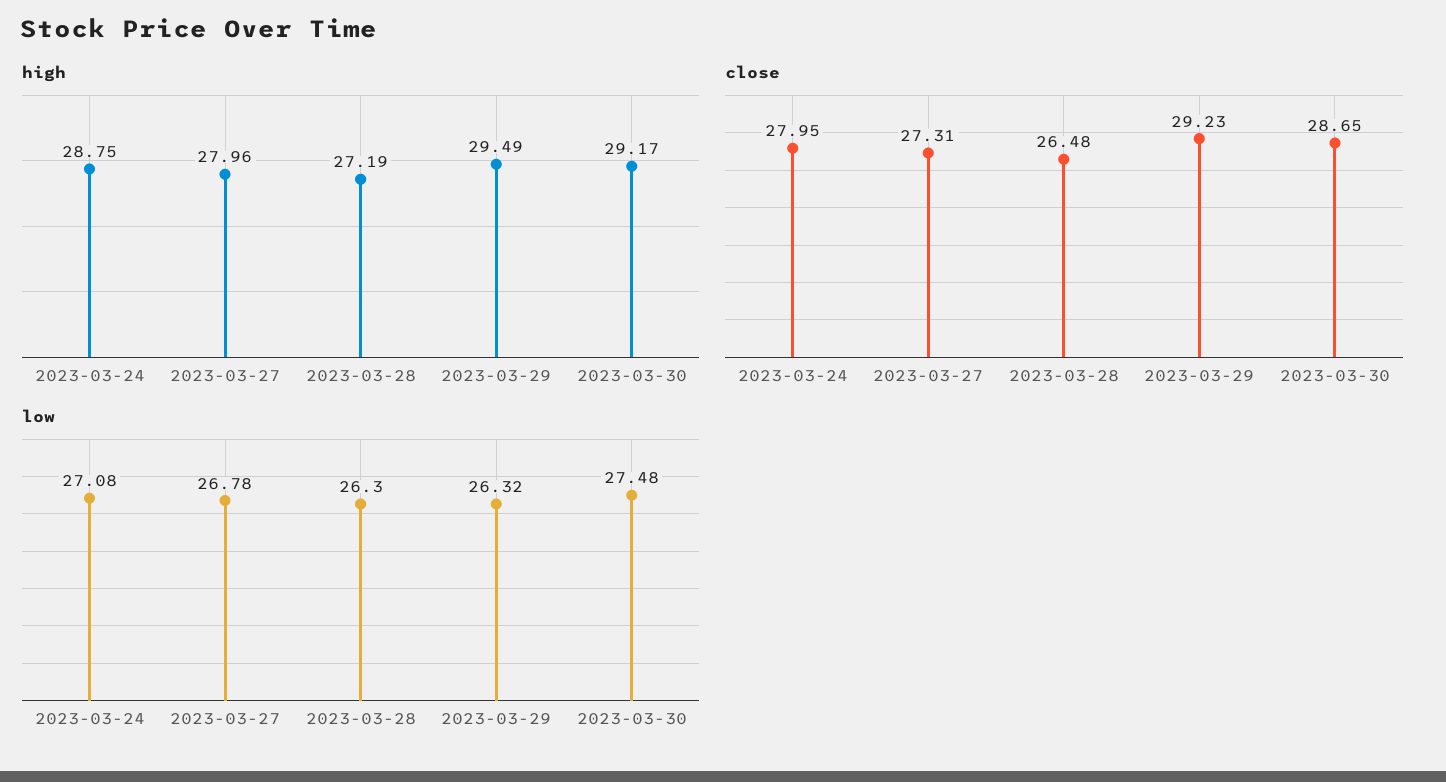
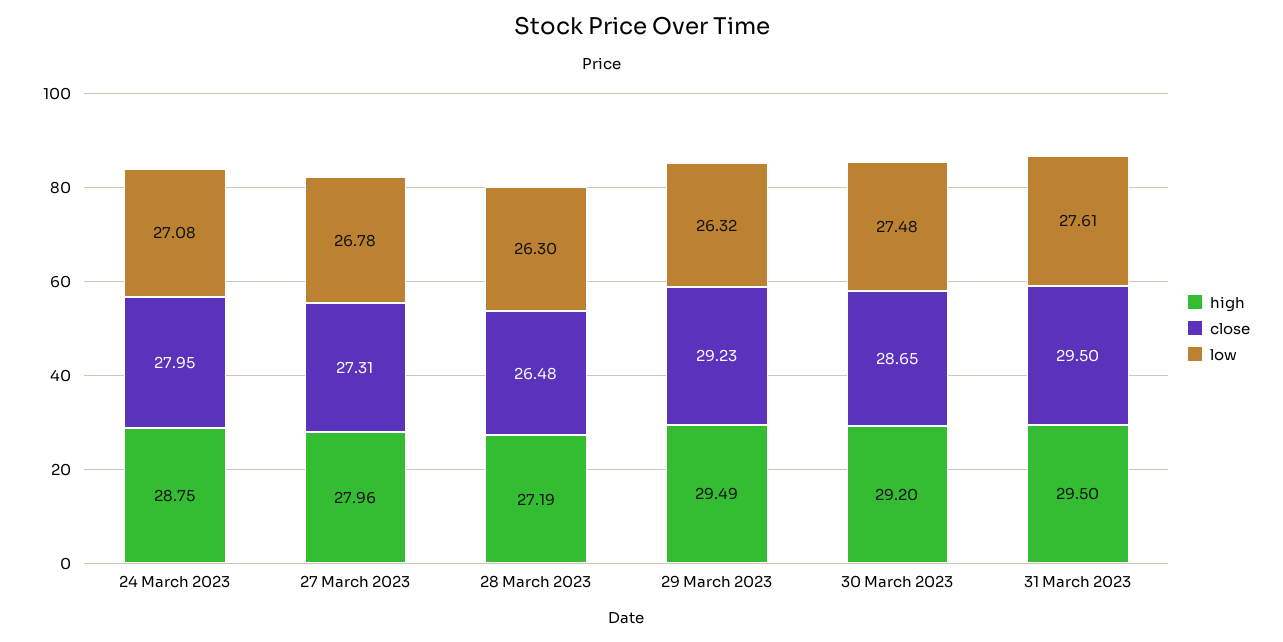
high, 2023-03-30: 29.17 -> 29.2
high, 31 March 2023: none -> 29.5
close, 31 March 2023: none -> 29.5
low, 31 March 2023: none -> 27.61

